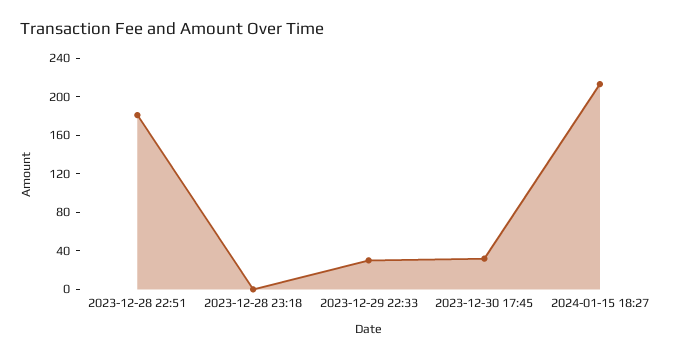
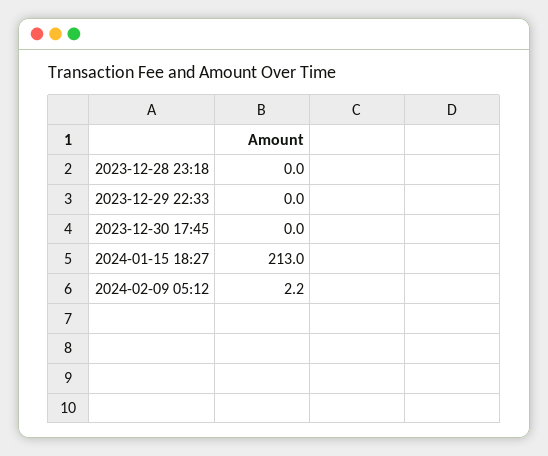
2023-12-28 22:51: 180 -> none
2023-12-29 22:33: 30 -> 0
2023-12-30 17:45: 30 -> 0
2024-02-09 05:12: none -> 2.2

